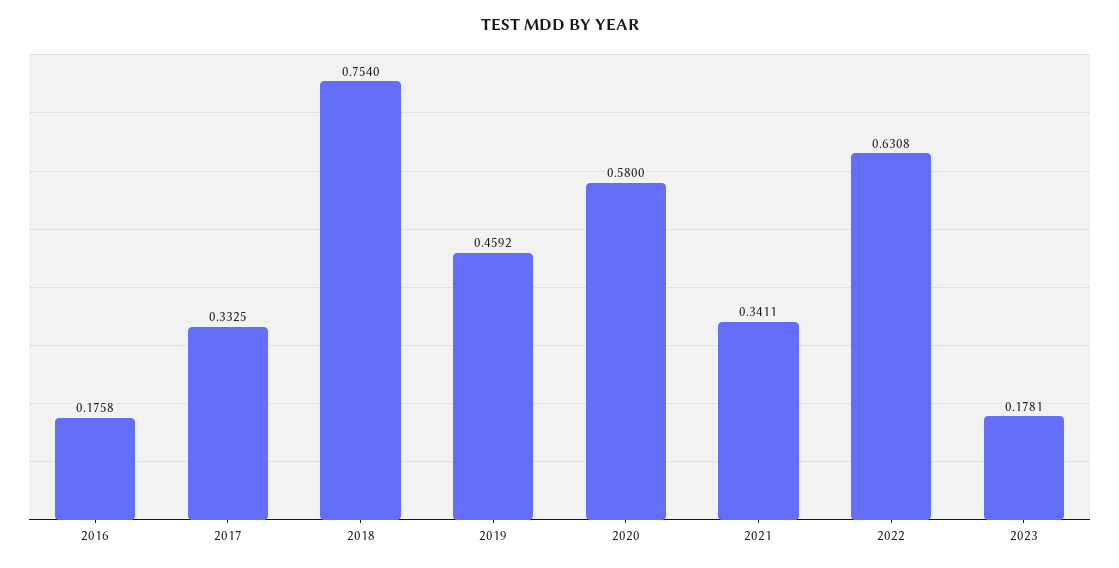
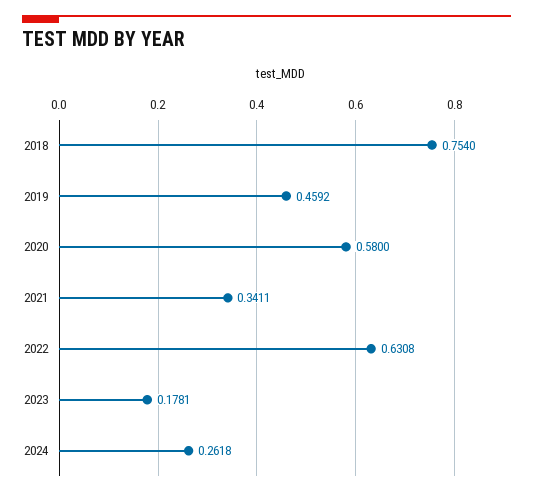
2016: 0.1758 -> none
2017: 0.3325 -> none
2024: none -> 0.2618

